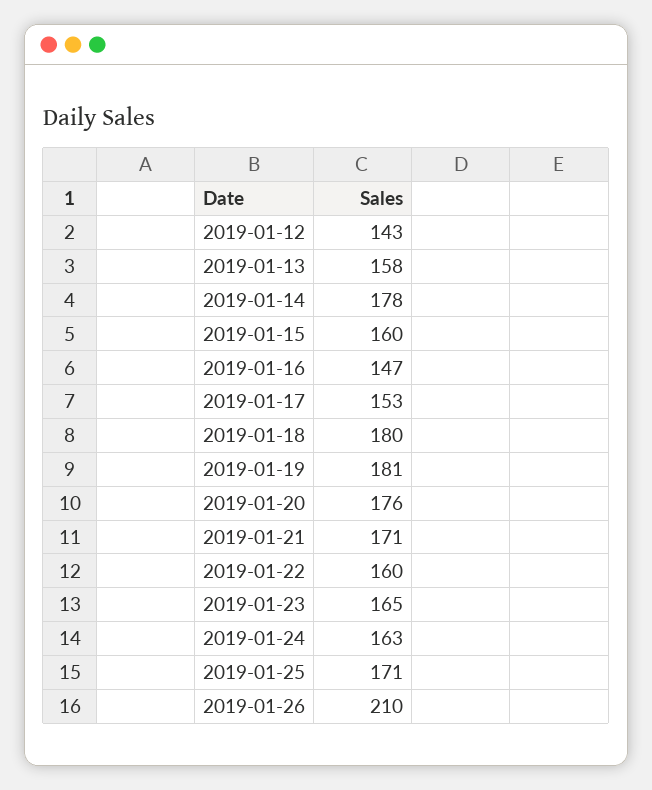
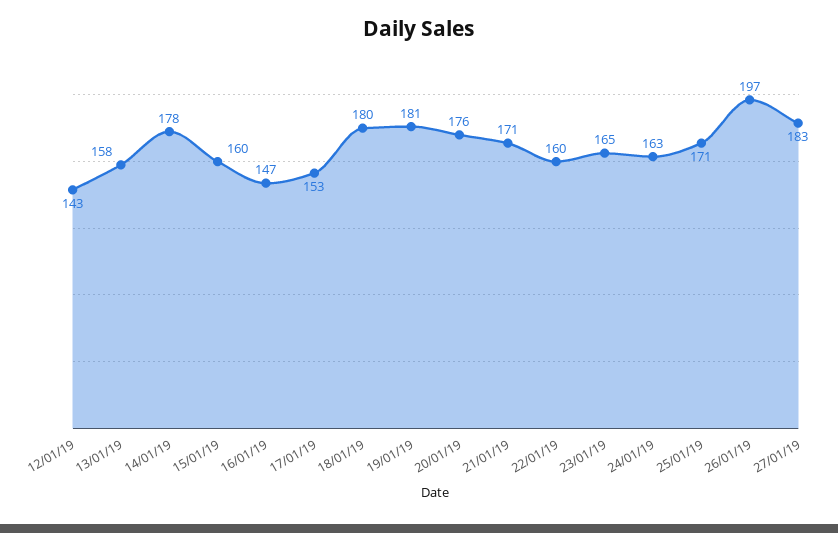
2019-01-26: 210 -> 197
27/01/19: none -> 183

